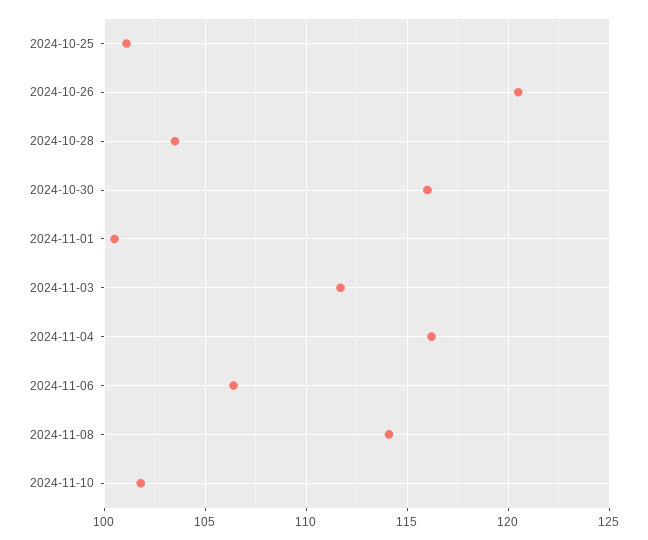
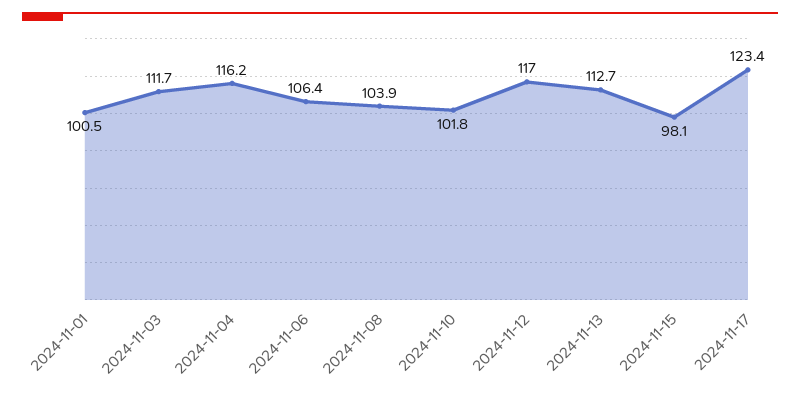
2024-10-25: 101 -> none
2024-10-26: 120.5 -> none
2024-10-28: 103.5 -> none
2024-10-30: 116 -> none
2024-11-08: 114 -> 103.9
2024-11-12: none -> 117
2024-11-13: none -> 112.7
2024-11-15: none -> 98.1
2024-11-17: none -> 123.4

